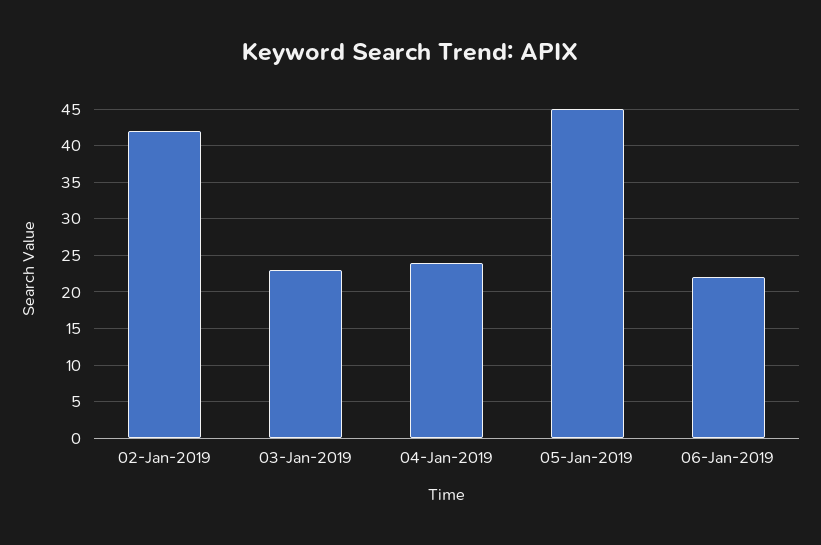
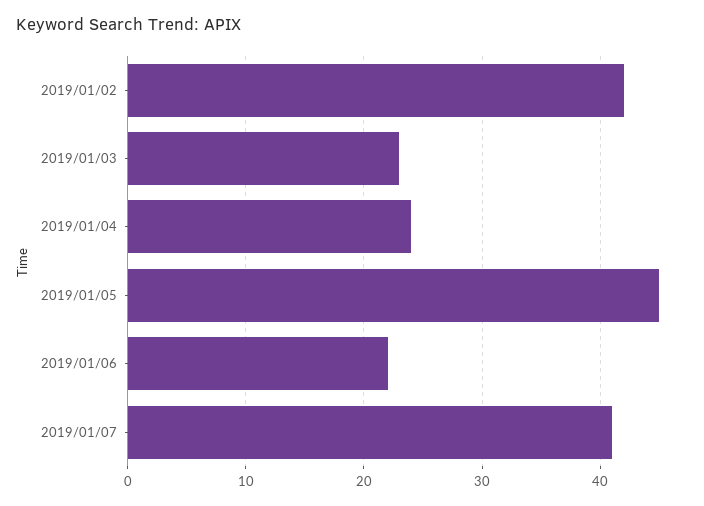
2019/01/07: none -> 41

